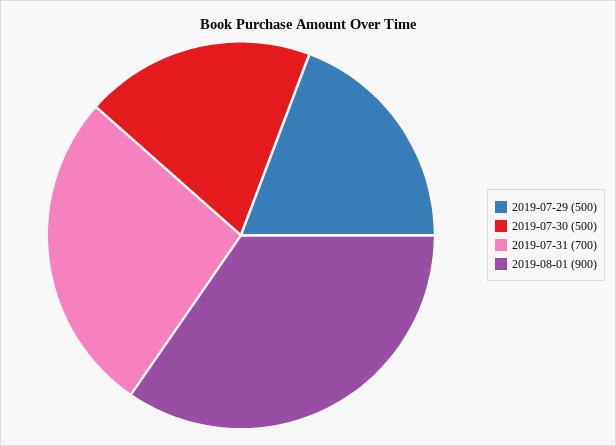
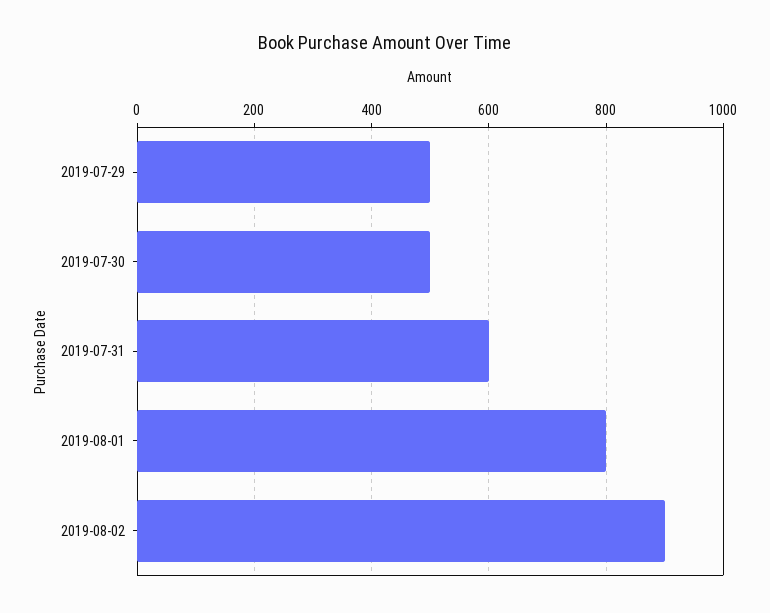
2019-07-31: 700 -> 600
2019-08-01: 900 -> 800
2019-08-02: none -> 900

